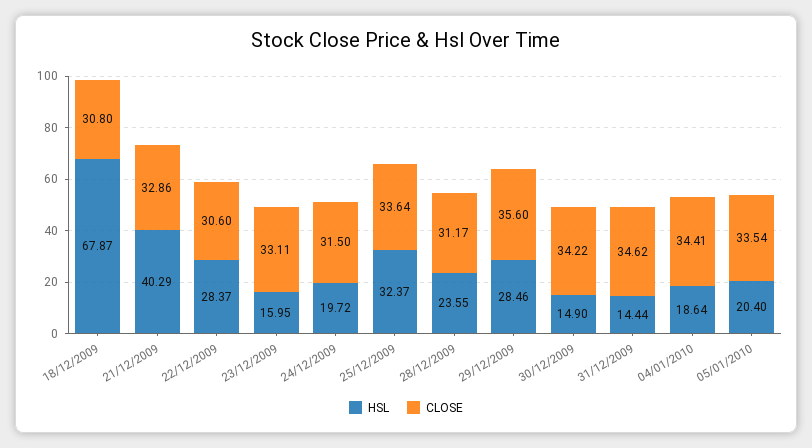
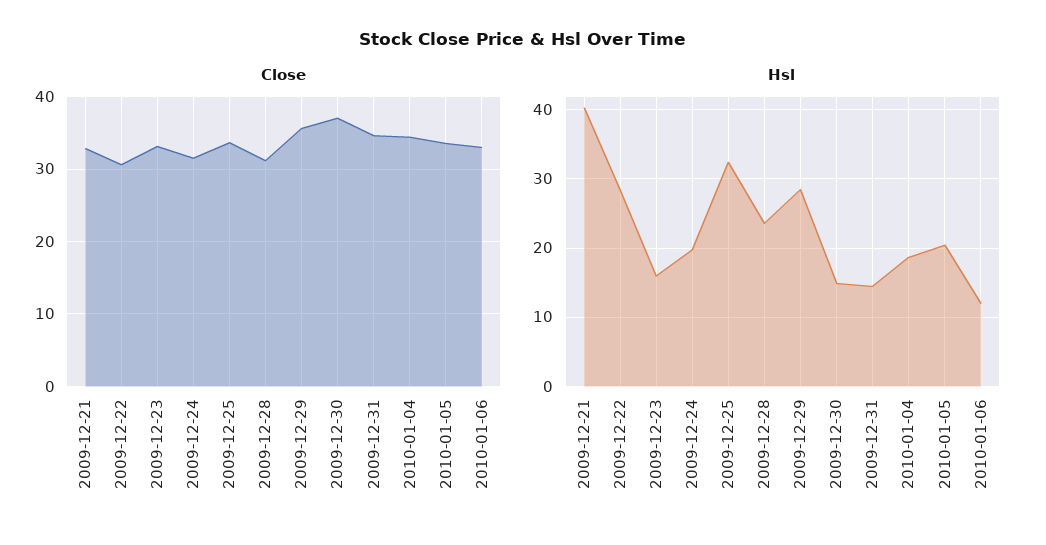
HSL, 18/12/2009: 67.87 -> none
CLOSE, 18/12/2009: 30.8 -> none
CLOSE, 30/12/2009: 34.22 -> 37
CLOSE, 2010-01-06: none -> 33
HSL, 2010-01-06: none -> 12

